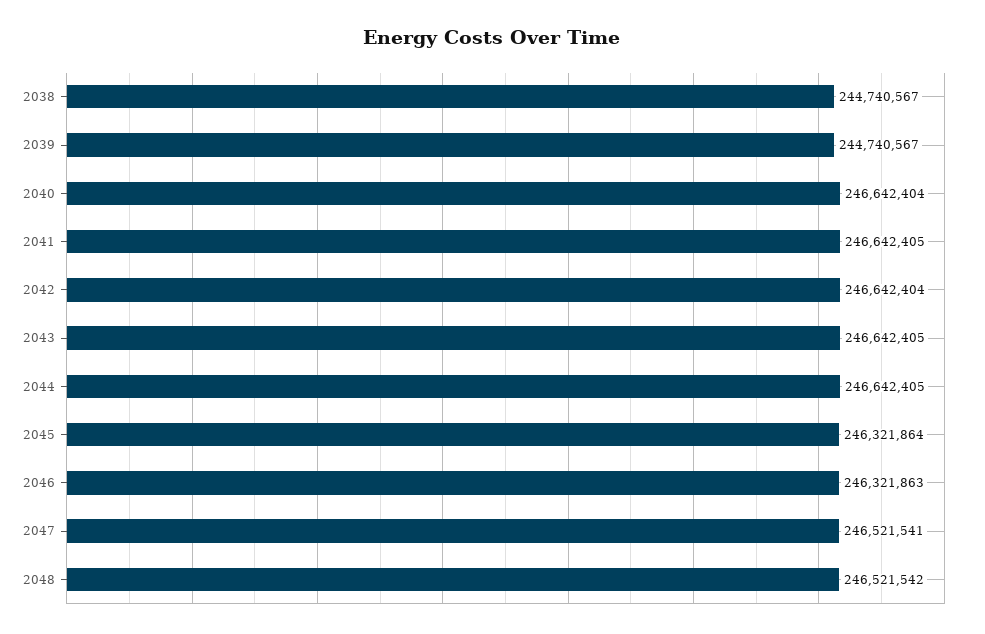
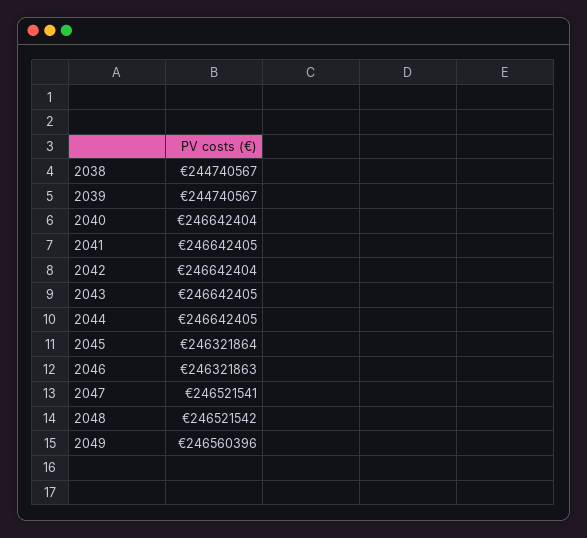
2049: none -> 246560396

